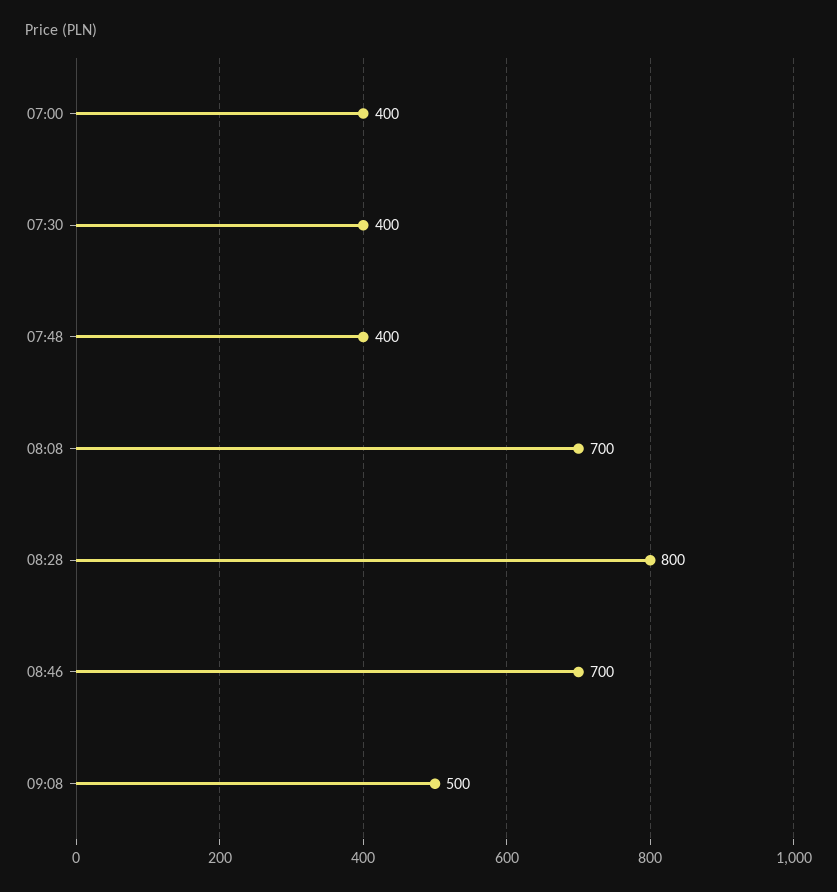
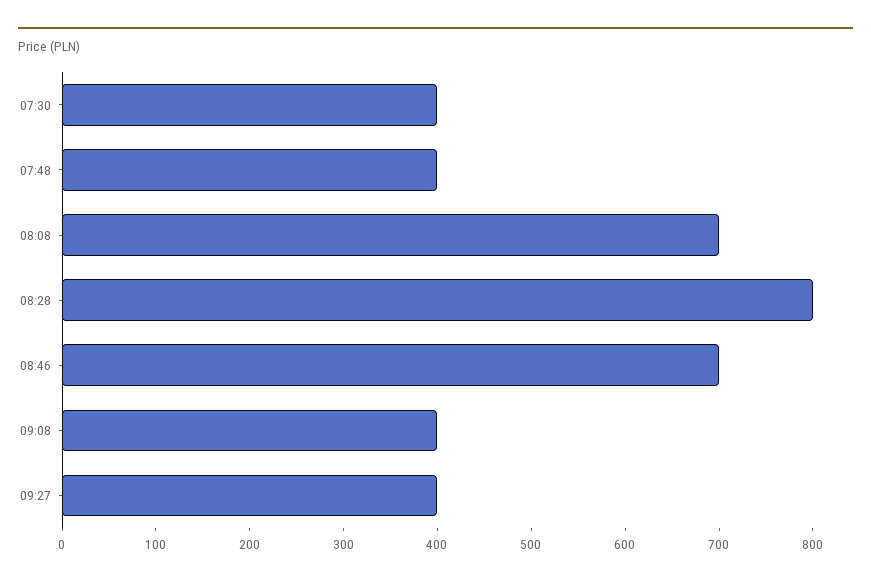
07:00: 400 -> none
09:08: 500 -> 400
09:27: none -> 400

